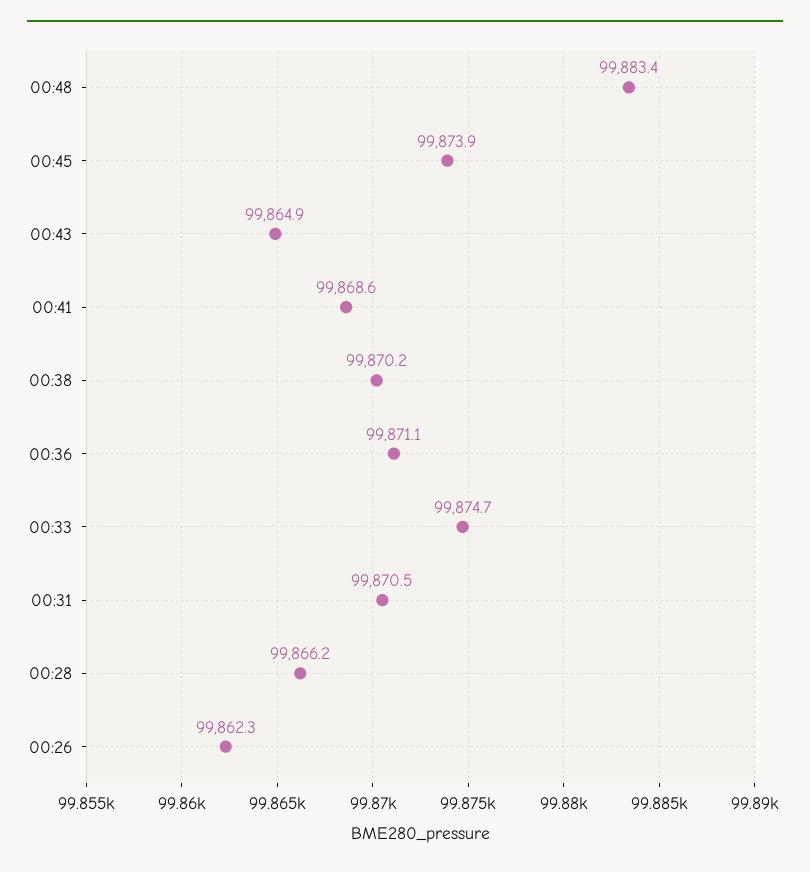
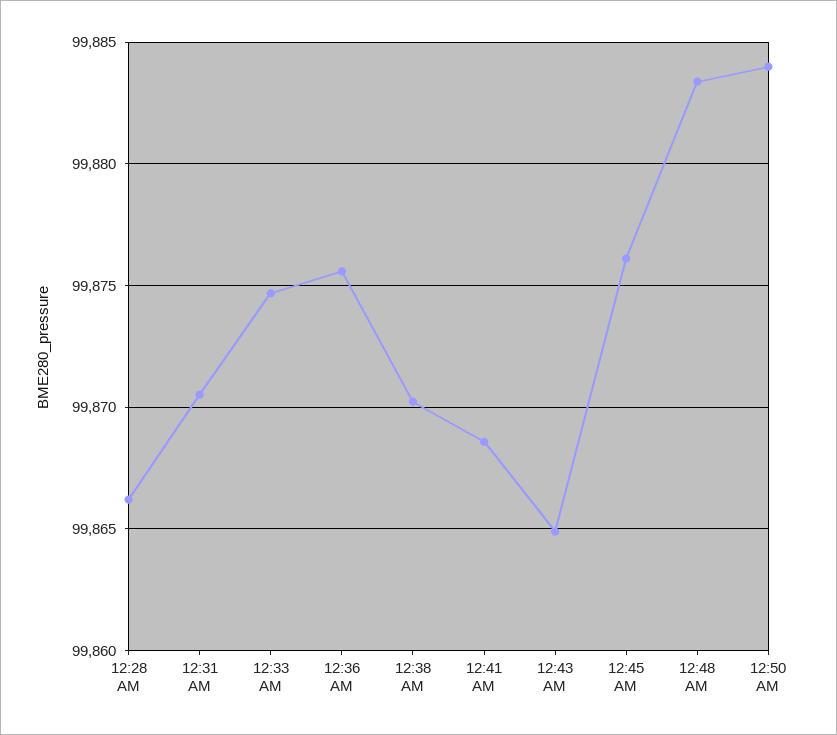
00:45: 99873.9 -> 99876
00:36: 99871.1 -> 99875.5
00:26: 99862.3 -> none
12:50 AM: none -> 99884

